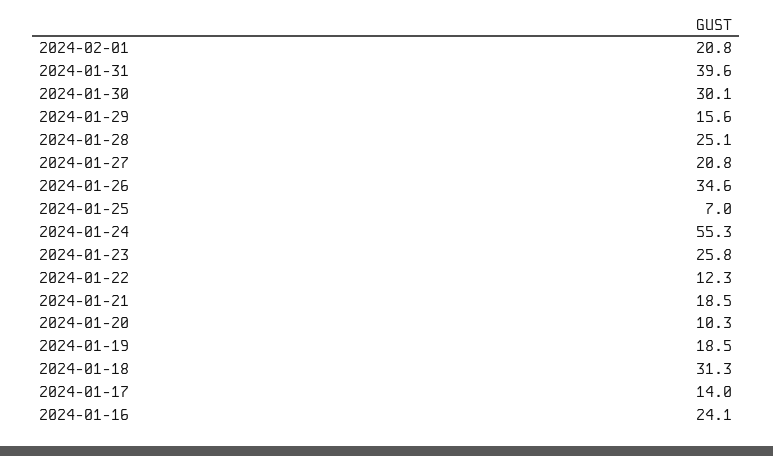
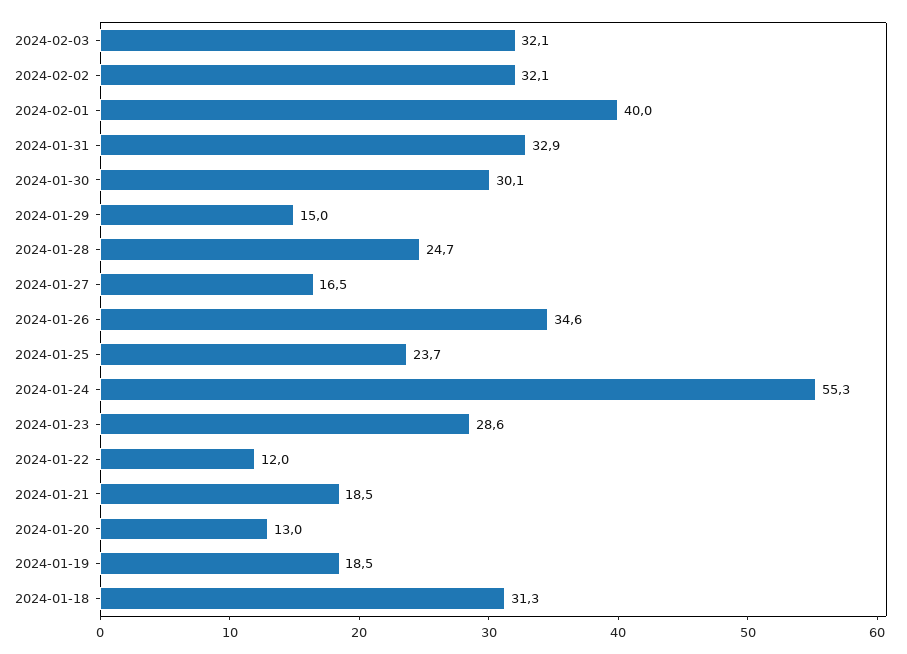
2024-02-01: 20.8 -> 40
2024-01-31: 39.6 -> 32.9
2024-01-29: 15.6 -> 15
2024-01-28: 25.1 -> 24.7
2024-01-27: 20.8 -> 16.5
2024-01-25: 7 -> 23.7
2024-01-23: 25.8 -> 28.6
2024-01-22: 12.3 -> 12
2024-01-20: 10.3 -> 13
2024-01-17: 14 -> none
2024-01-16: 24.1 -> none
2024-02-03: none -> 32.1
2024-02-02: none -> 32.1

